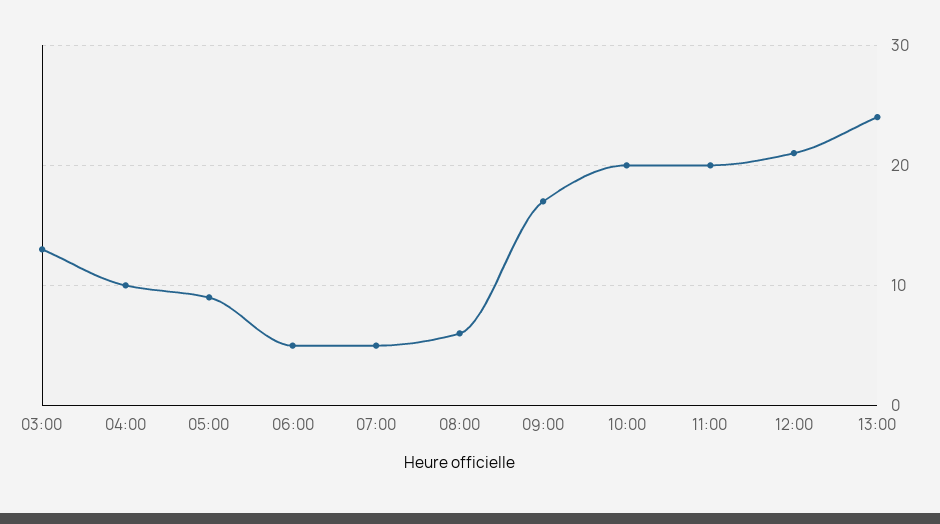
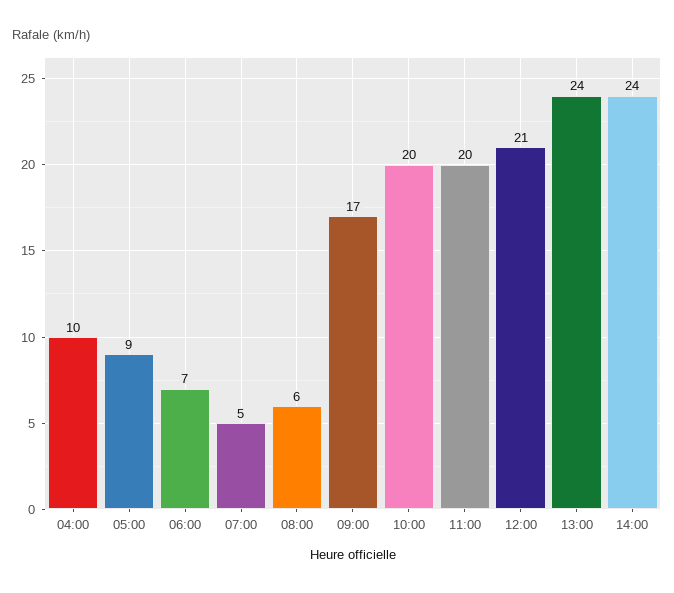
03:00: 13 -> none
06:00: 5 -> 7
14:00: none -> 24

